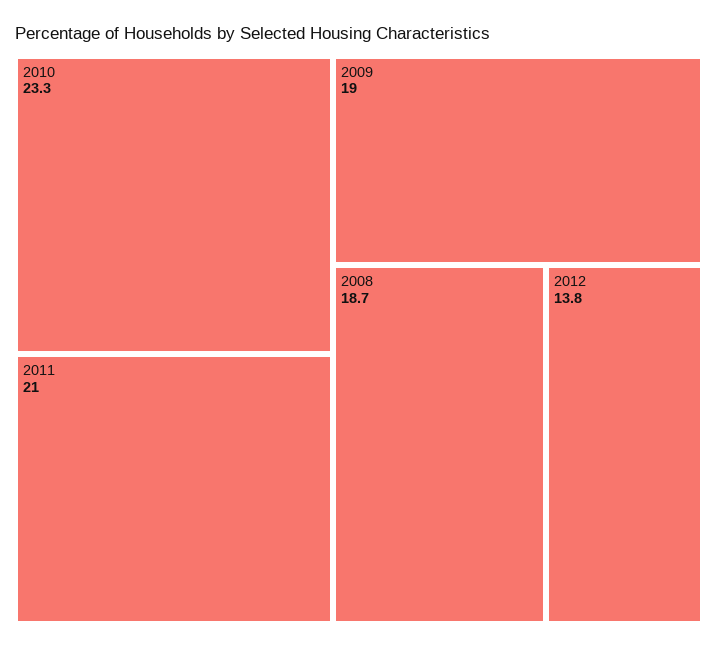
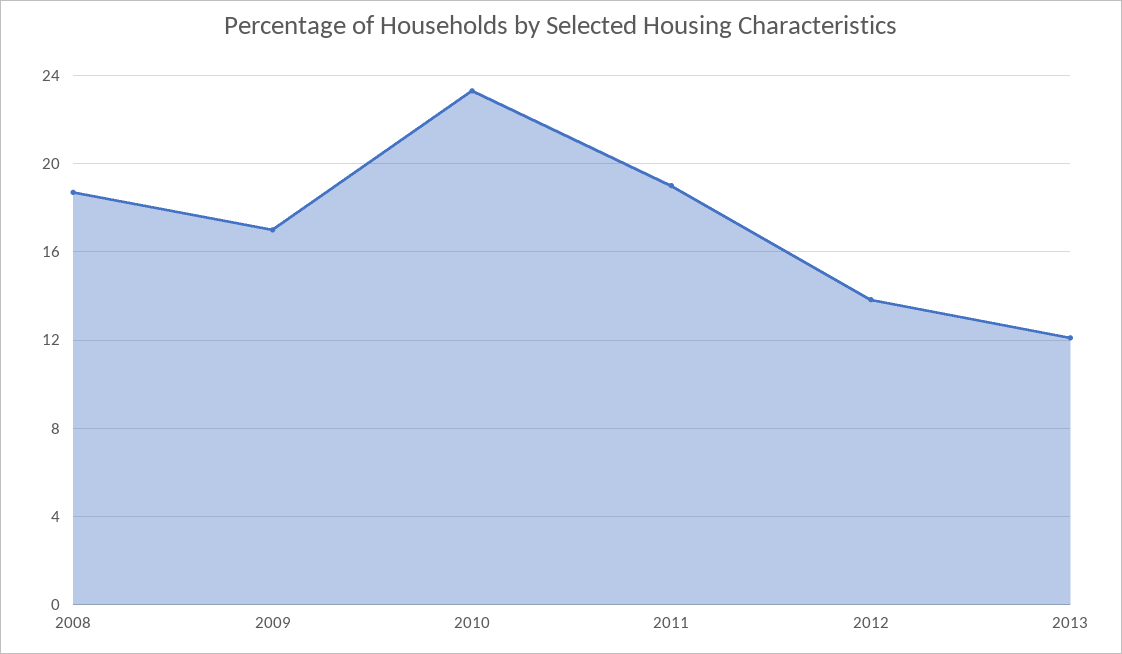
2011: 21 -> 19
2009: 19 -> 17
2013: none -> 12

